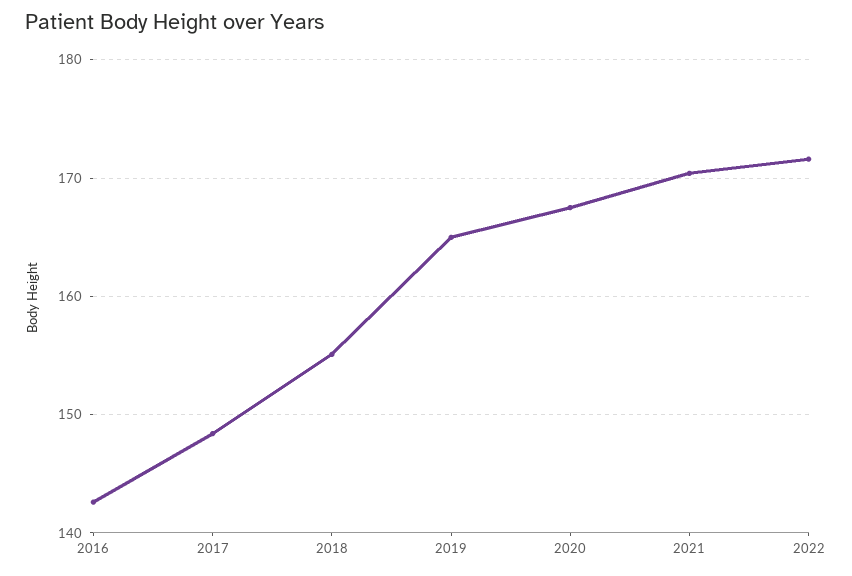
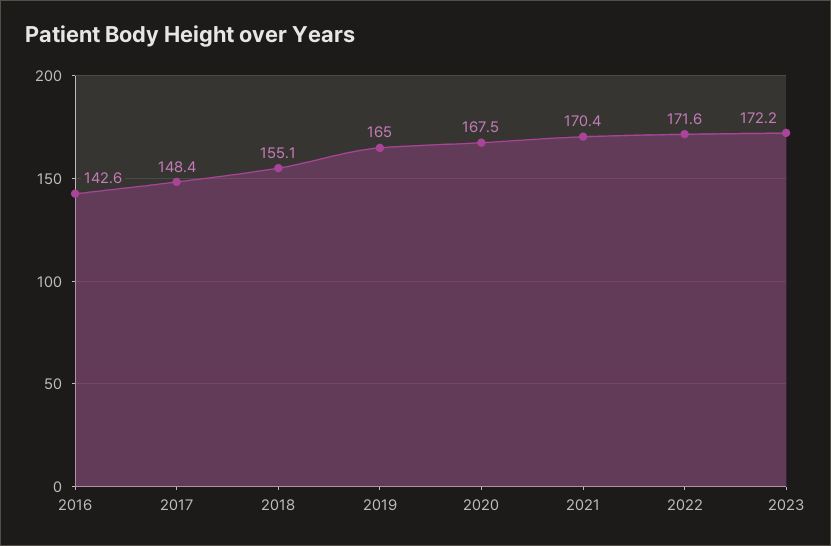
2023: none -> 172.2

